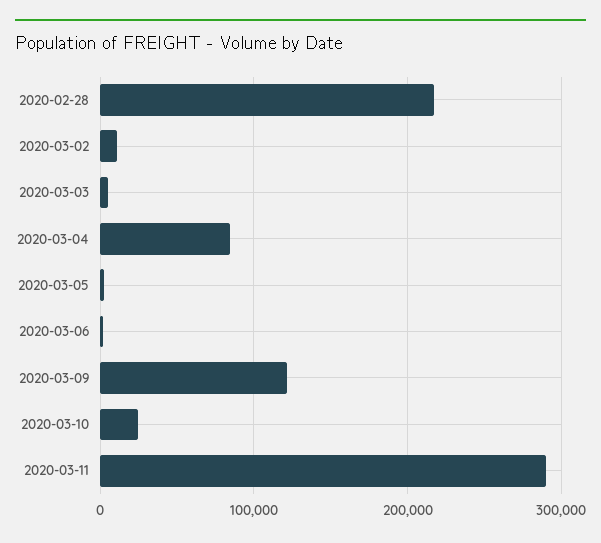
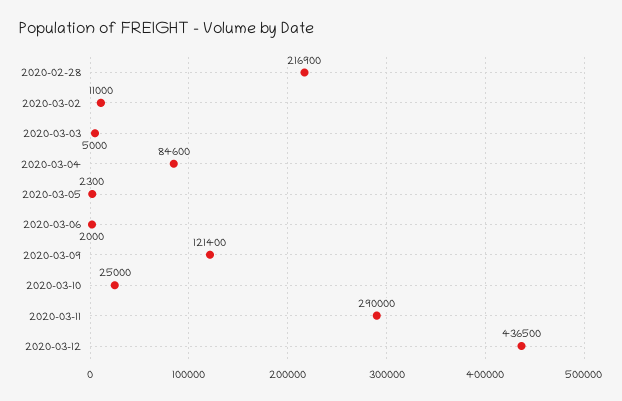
2020-03-12: none -> 436500

